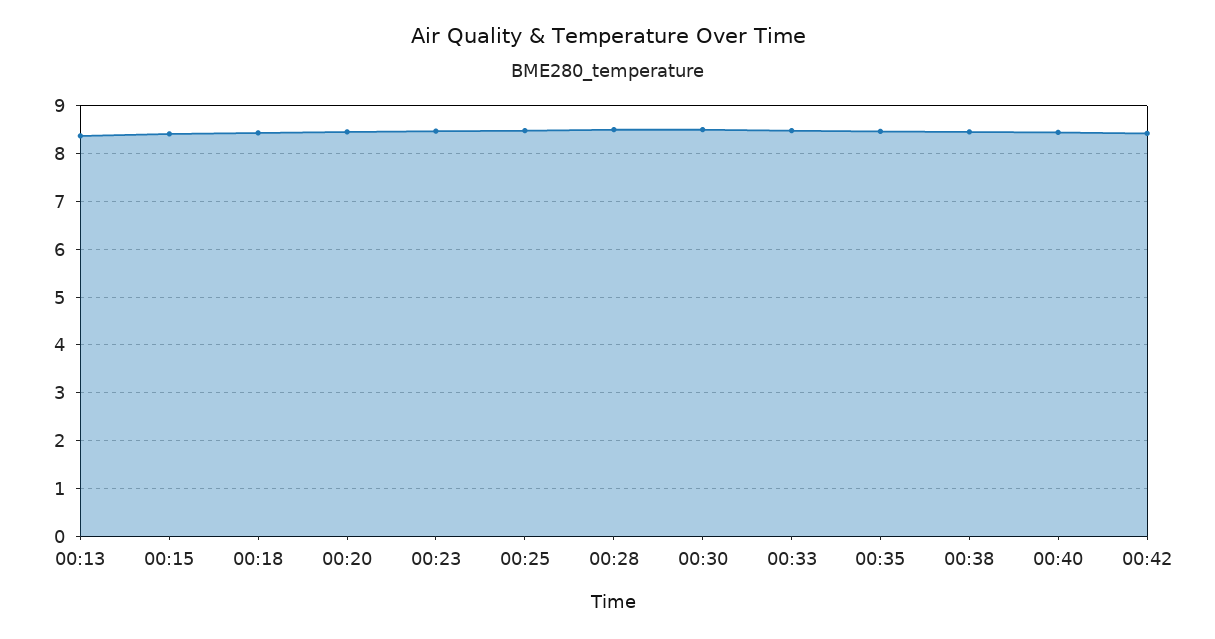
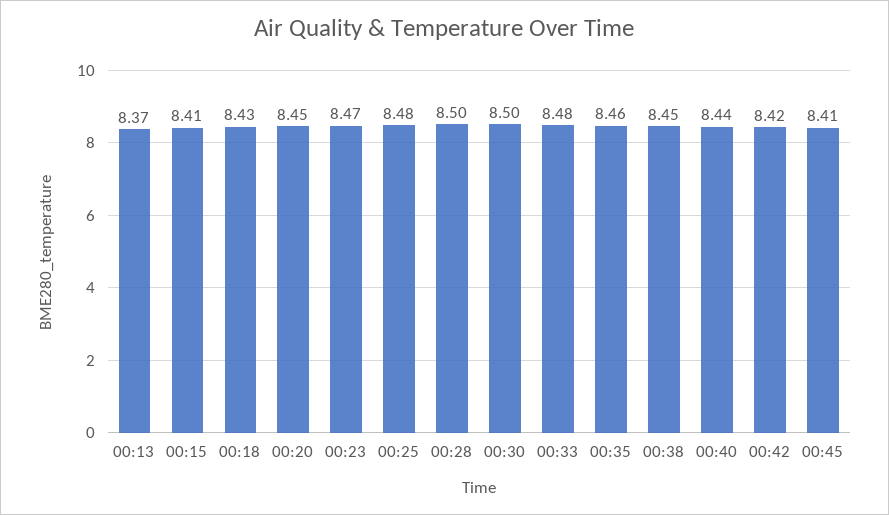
00:45: none -> 8.41

